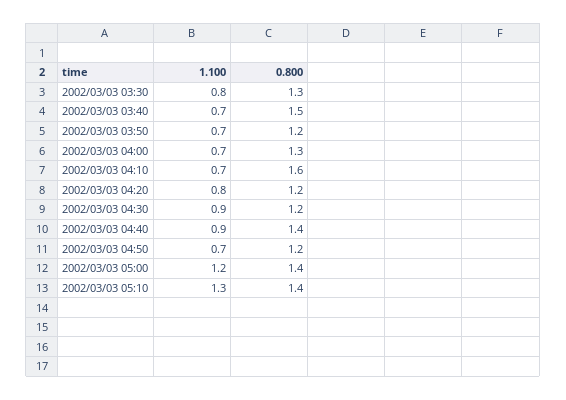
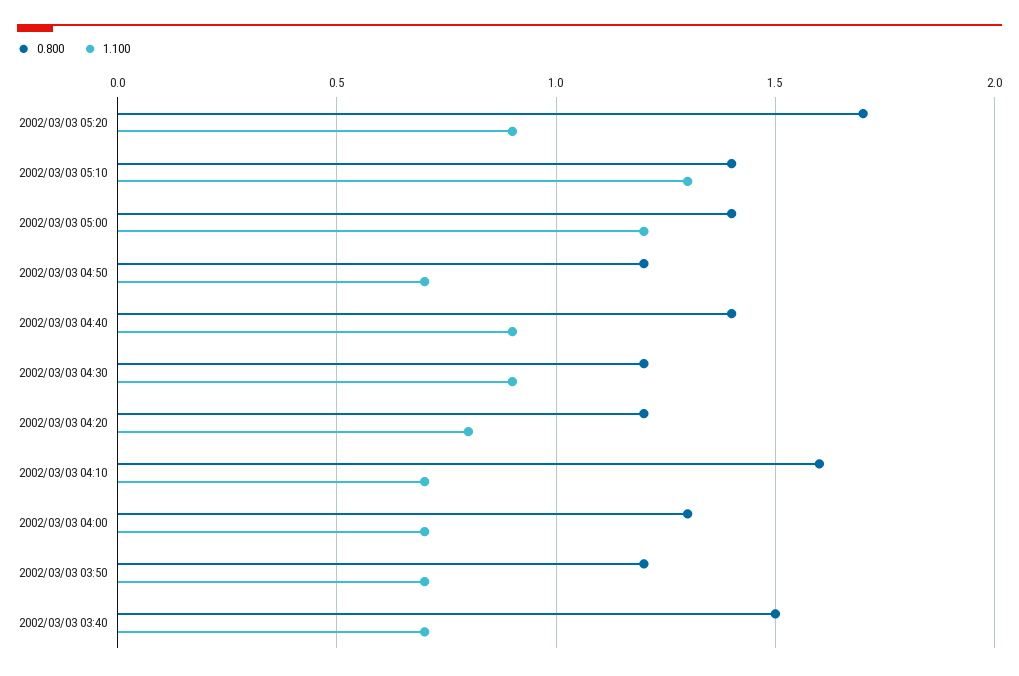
1.100, 2002/03/03 03:30: 0.8 -> none
0.800, 2002/03/03 03:30: 1.3 -> none
0.800, 2002/03/03 05:20: none -> 1.7
1.100, 2002/03/03 05:20: none -> 0.9

